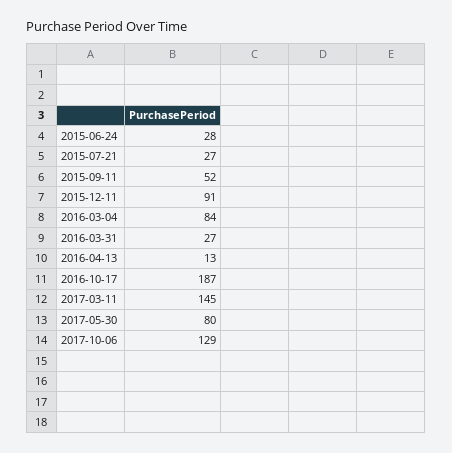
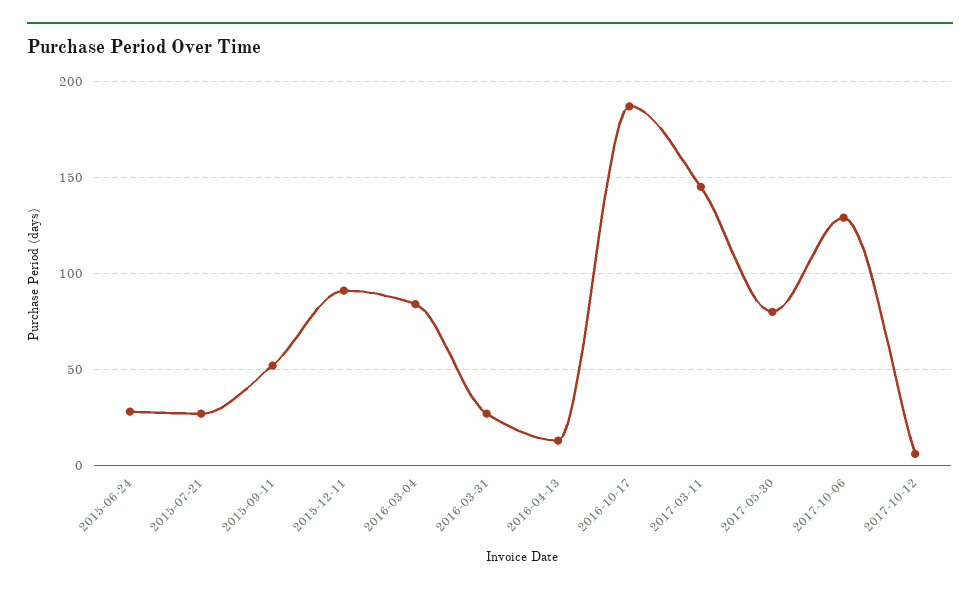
2017-10-12: none -> 5

